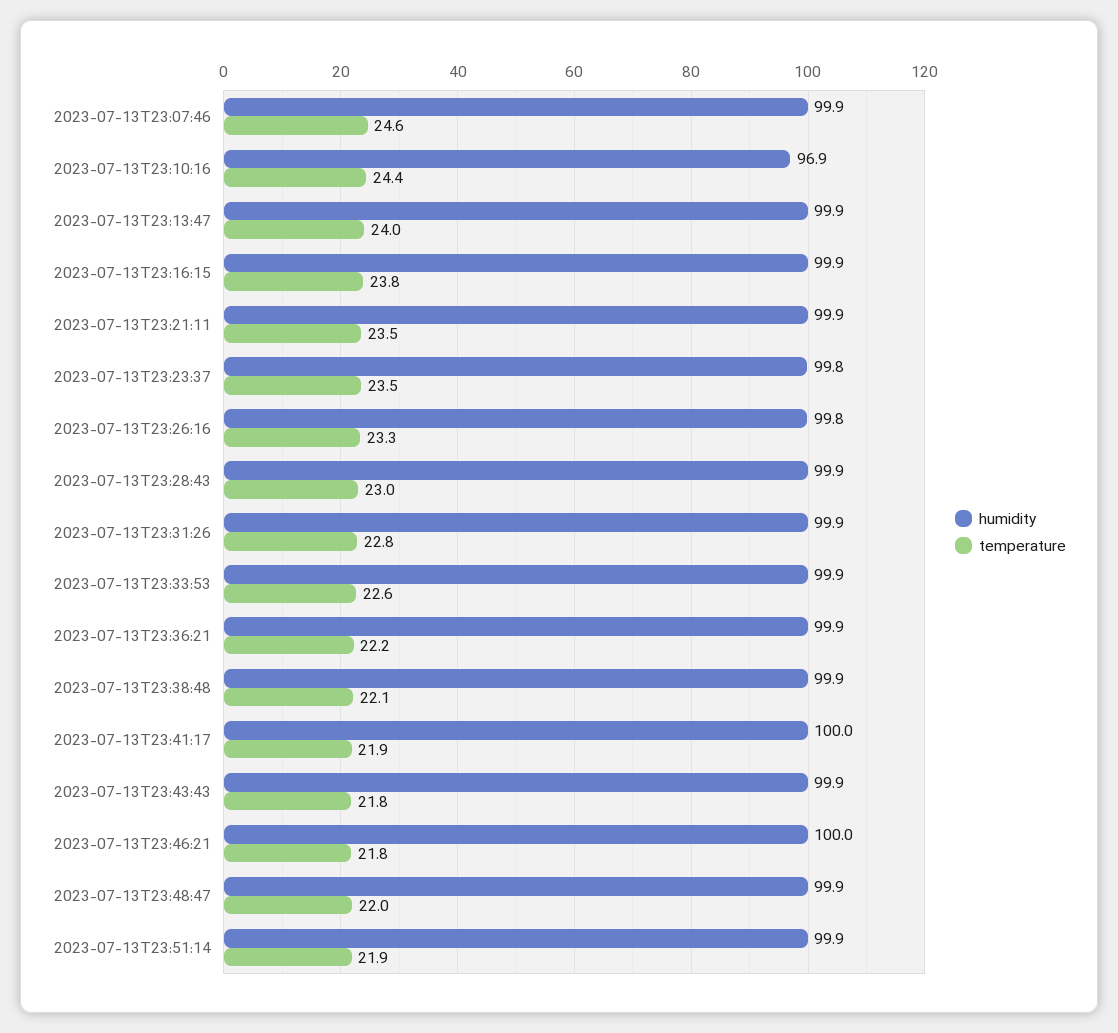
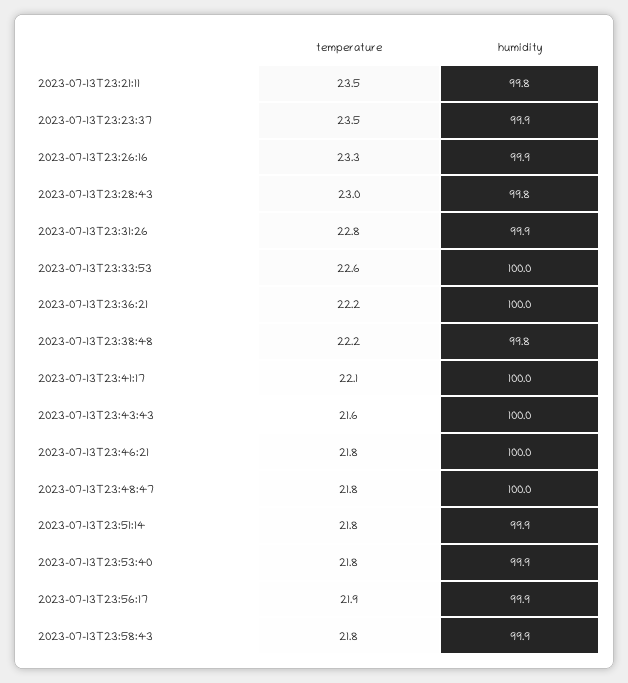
humidity, 2023-07-13T23:07:46: 99.9 -> none
temperature, 2023-07-13T23:07:46: 24.6 -> none
humidity, 2023-07-13T23:10:16: 96.9 -> none
temperature, 2023-07-13T23:10:16: 24.4 -> none
humidity, 2023-07-13T23:13:47: 99.9 -> none
temperature, 2023-07-13T23:13:47: 24 -> none
humidity, 2023-07-13T23:16:15: 99.9 -> none
temperature, 2023-07-13T23:16:15: 23.8 -> none
humidity, 2023-07-13T23:21:11: 99.9 -> 99.8
humidity, 2023-07-13T23:23:37: 99.8 -> 99.9
humidity, 2023-07-13T23:26:16: 99.8 -> 99.9
humidity, 2023-07-13T23:28:43: 99.9 -> 99.8
humidity, 2023-07-13T23:33:53: 99.9 -> 100
humidity, 2023-07-13T23:36:21: 99.9 -> 100
humidity, 2023-07-13T23:38:48: 99.9 -> 99.8
temperature, 2023-07-13T23:38:48: 22.1 -> 22.2
temperature, 2023-07-13T23:41:17: 21.9 -> 22.1
humidity, 2023-07-13T23:43:43: 99.9 -> 100
temperature, 2023-07-13T23:43:43: 21.8 -> 21.6
humidity, 2023-07-13T23:48:47: 99.9 -> 100
temperature, 2023-07-13T23:48:47: 22 -> 21.8
temperature, 2023-07-13T23:51:14: 21.9 -> 21.8
temperature, 2023-07-13T23:53:40: none -> 21.8
humidity, 2023-07-13T23:53:40: none -> 99.9
temperature, 2023-07-13T23:56:17: none -> 21.9
humidity, 2023-07-13T23:56:17: none -> 99.9
temperature, 2023-07-13T23:58:43: none -> 21.8
humidity, 2023-07-13T23:58:43: none -> 99.9

